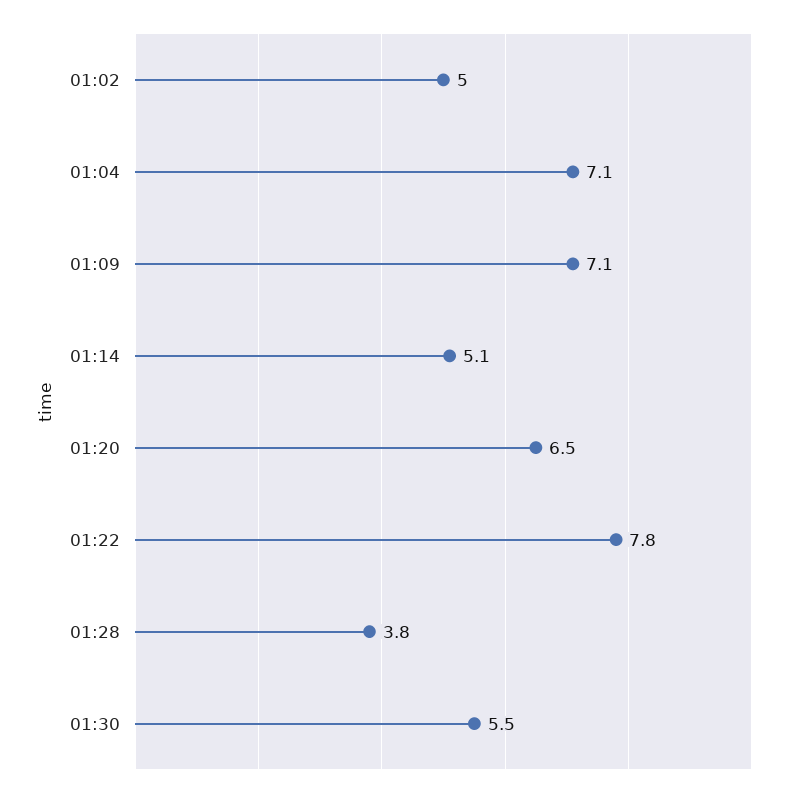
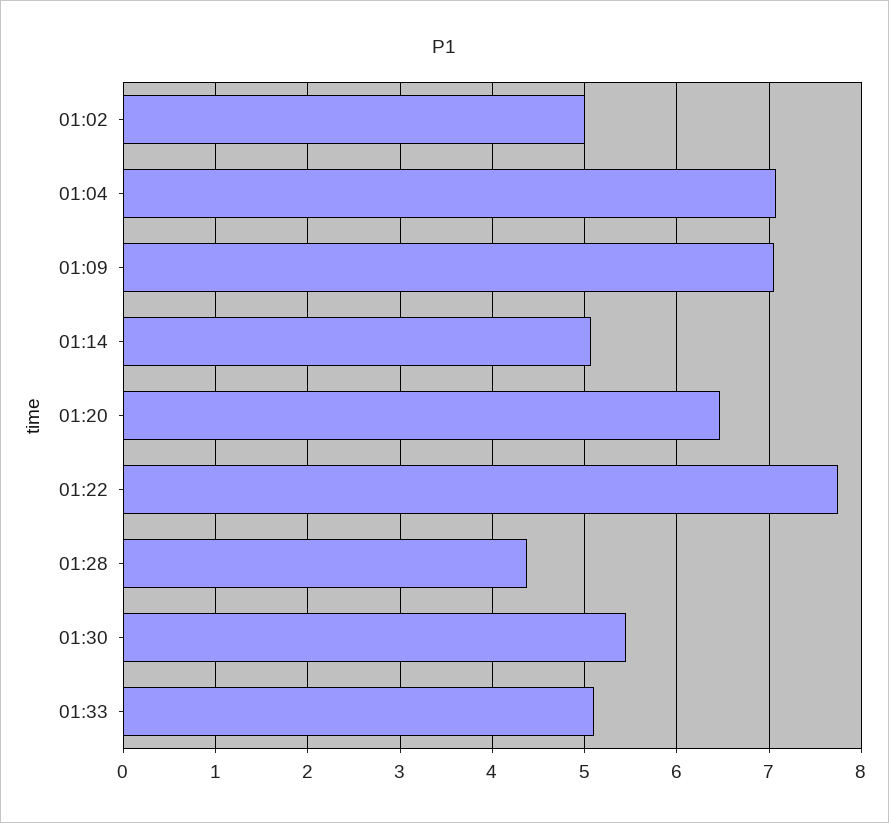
01:28: 3.8 -> 4.4
01:33: none -> 5.1

